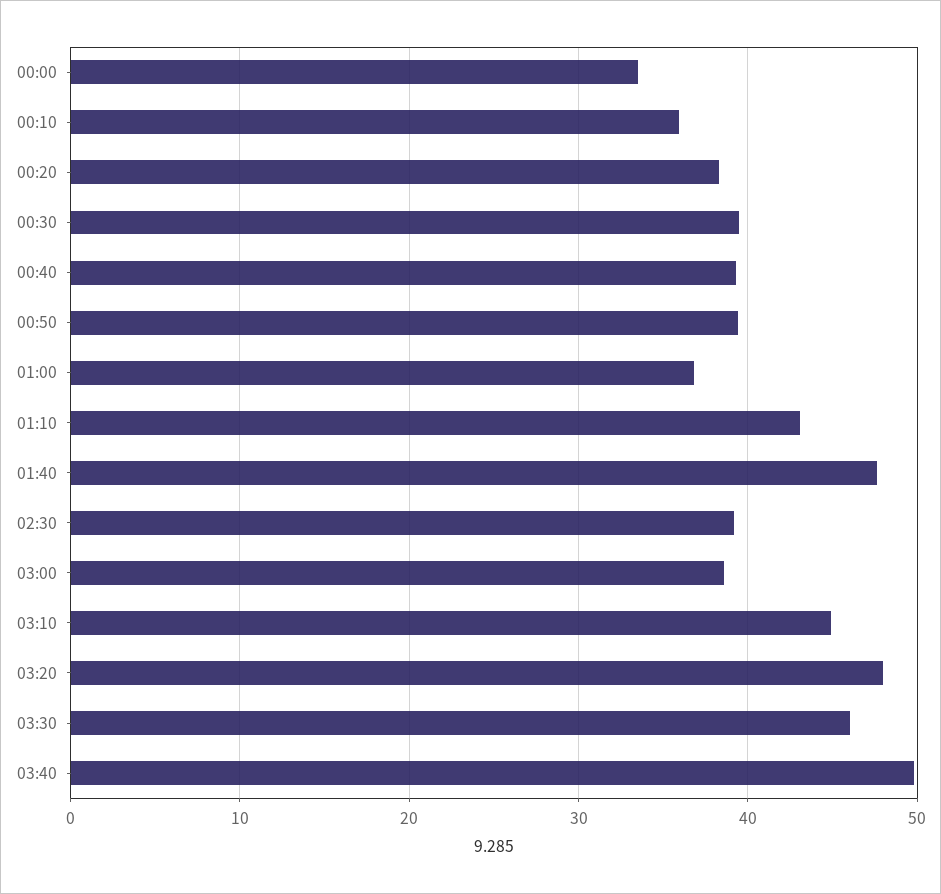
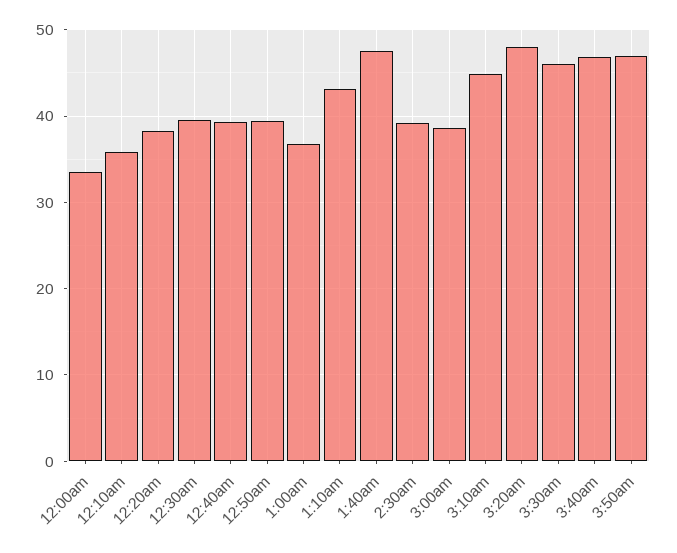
03:40: 50 -> 47
3:50am: none -> 47

